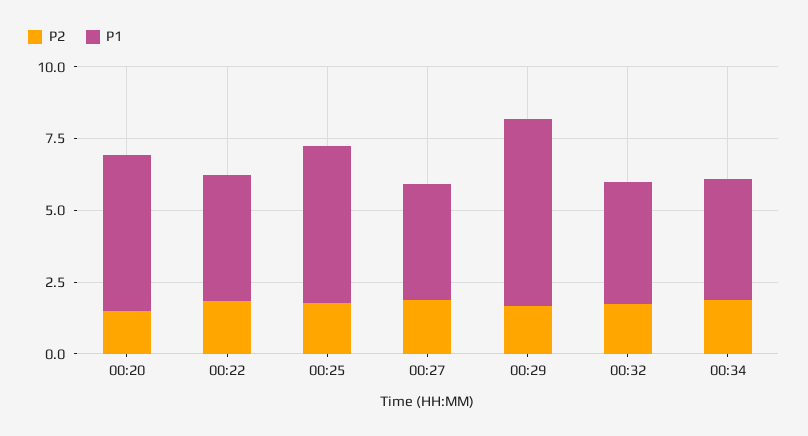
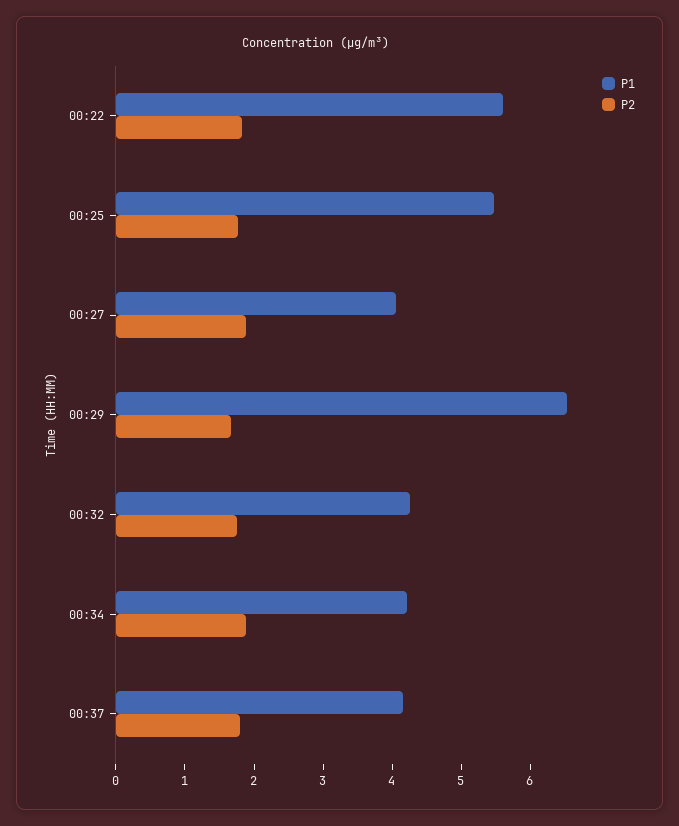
P2, 00:20: 1.5 -> none
P1, 00:20: 5.5 -> none
P1, 00:22: 4.5 -> 5.6
P1, 00:37: none -> 4.2
P2, 00:37: none -> 1.8

